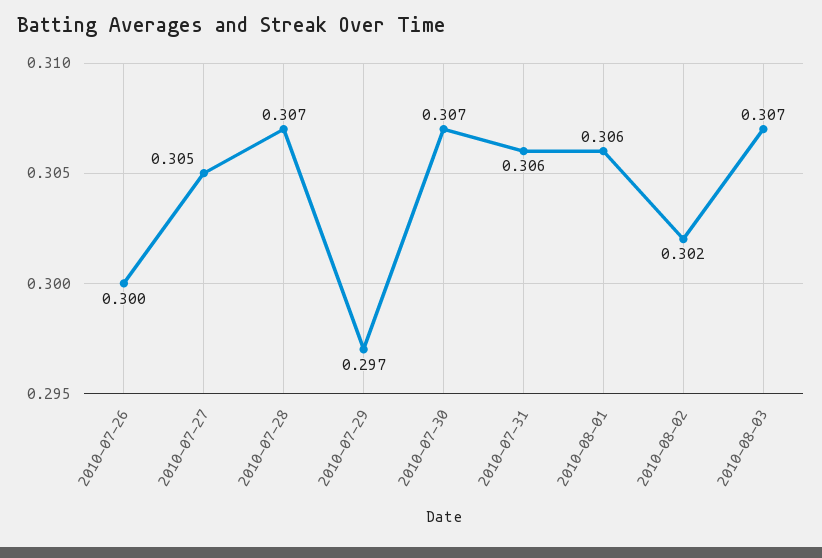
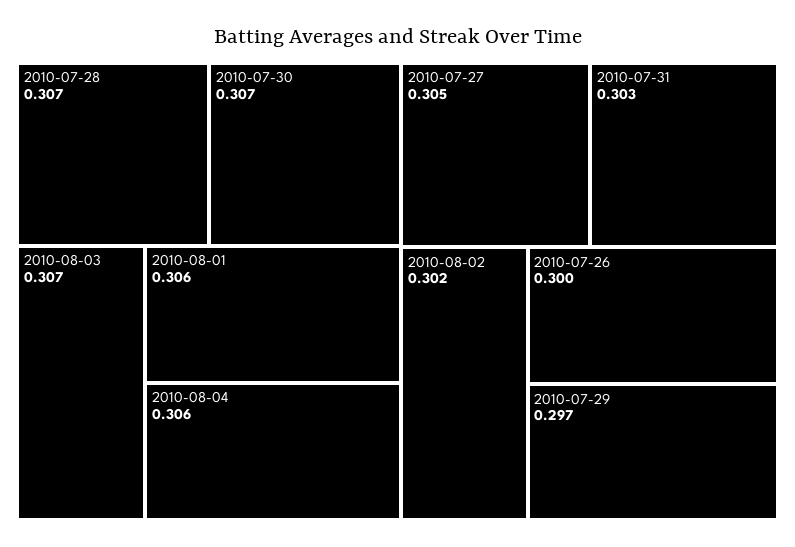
2010-07-31: 0.306 -> 0.303
2010-08-04: none -> 0.306

